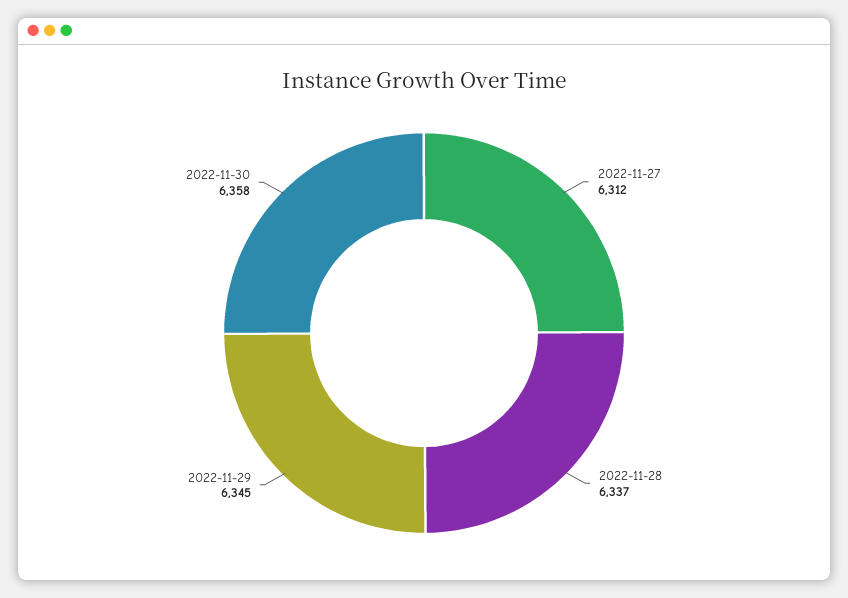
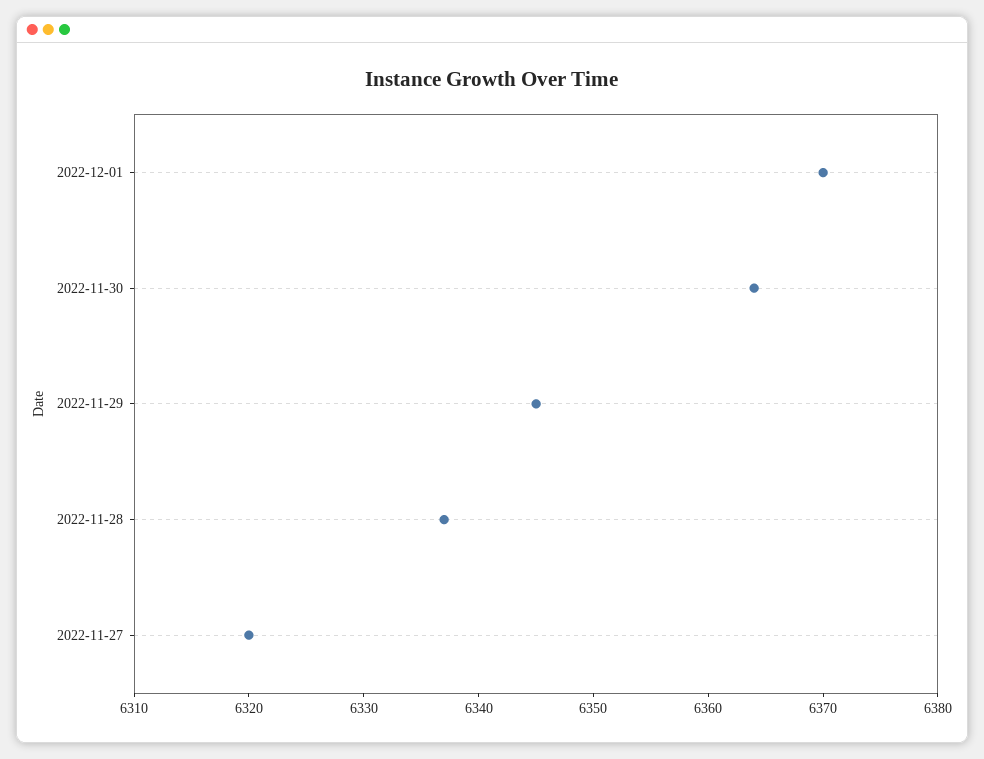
2022-11-27: 6312 -> 6320
2022-11-30: 6358 -> 6364
2022-12-01: none -> 6370

